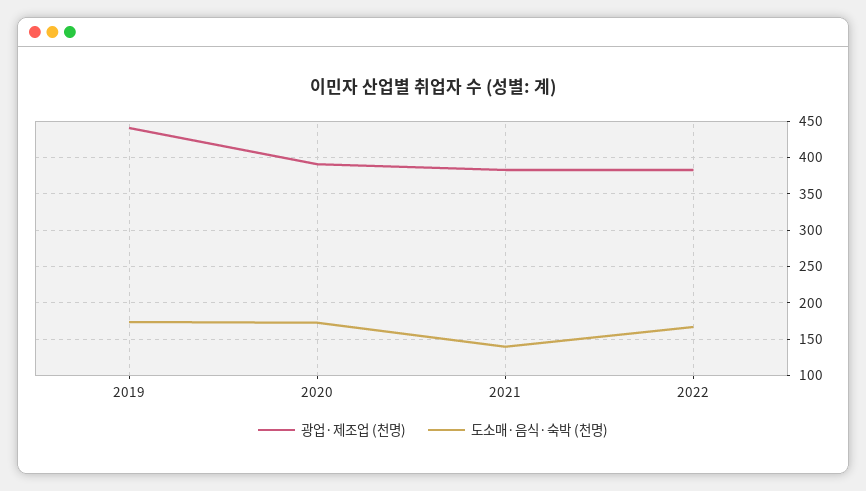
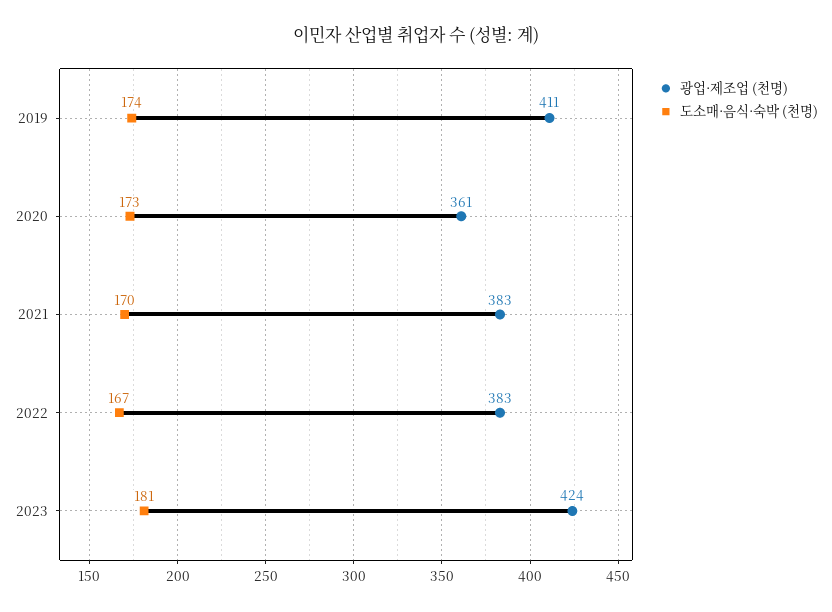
광업·제조업 (천명), 2019: 440 -> 411
광업·제조업 (천명), 2020: 390 -> 361
도소매·음식·숙박 (천명), 2021: 140 -> 170
광업·제조업 (천명), 2023: none -> 424
도소매·음식·숙박 (천명), 2023: none -> 181

